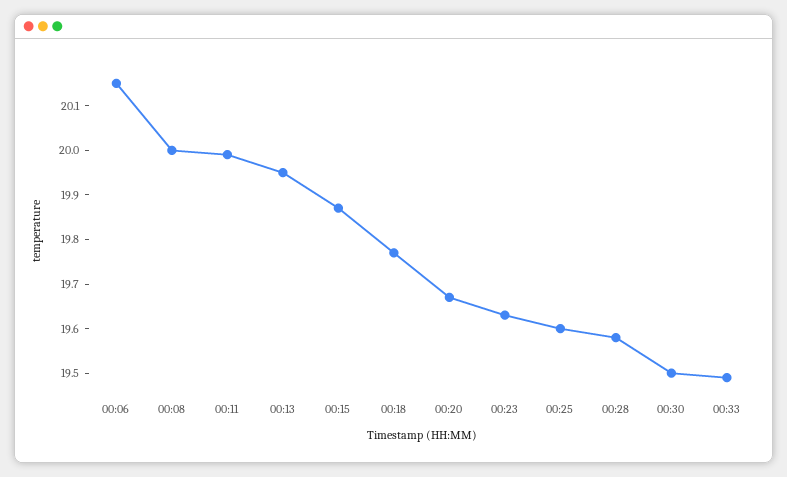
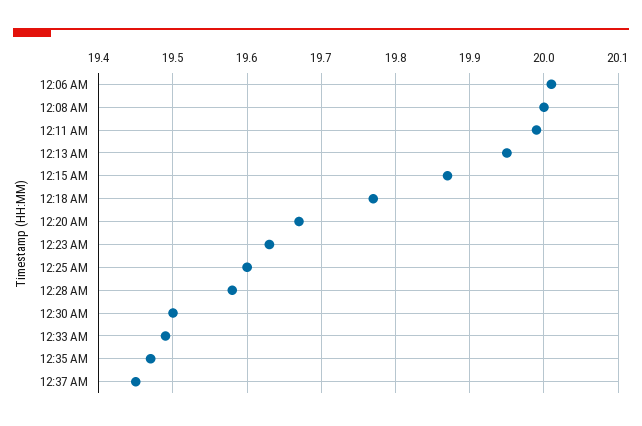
00:06: 20.15 -> 20.01
12:35 AM: none -> 19.47
12:37 AM: none -> 19.45

